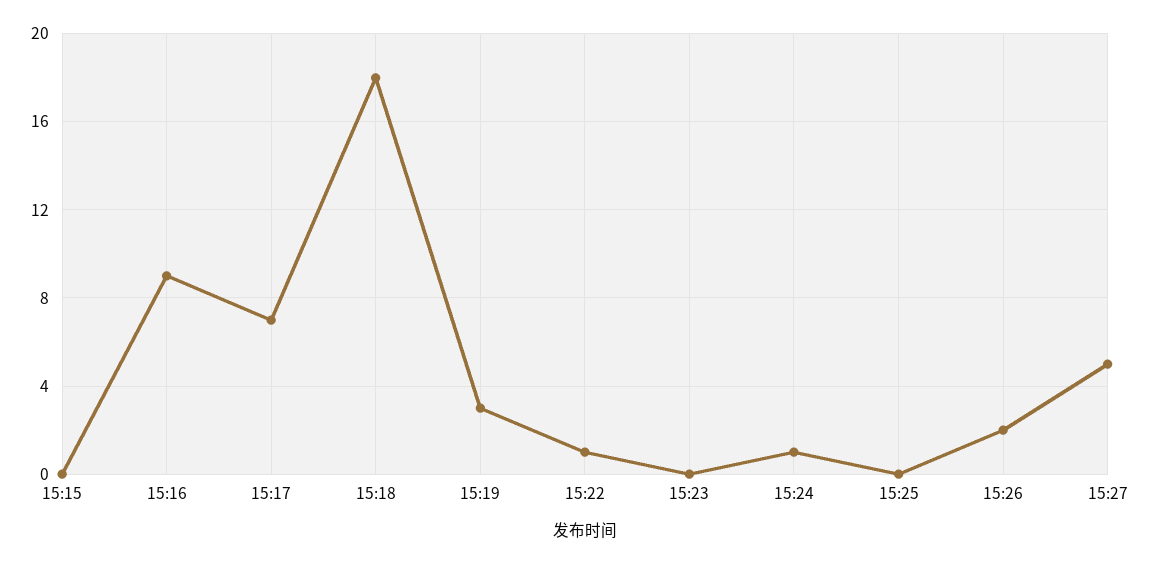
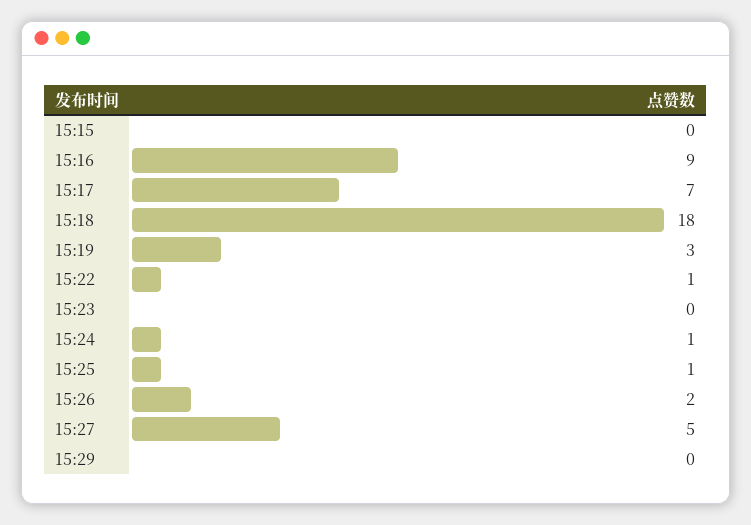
15:25: 0 -> 1
15:29: none -> 0

